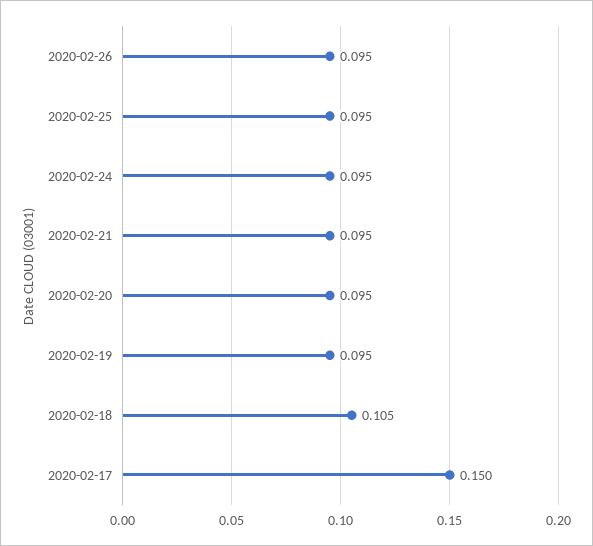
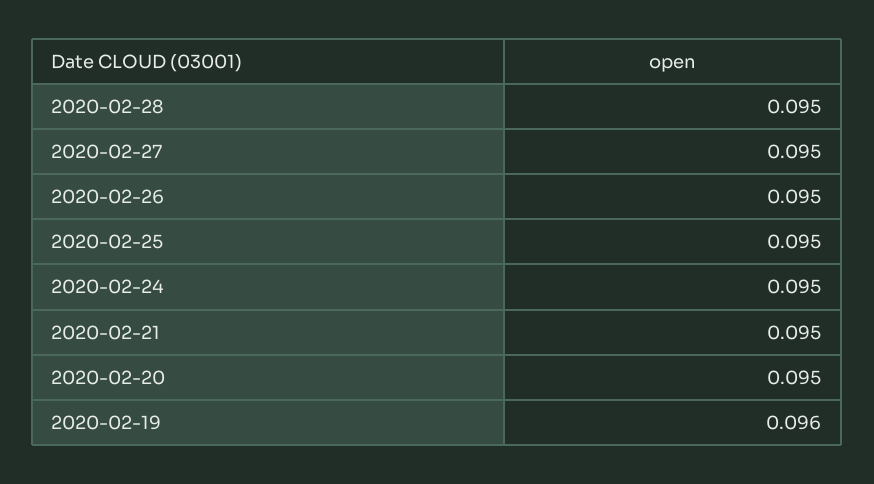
2020-02-19: 0.095 -> 0.096
2020-02-18: 0.105 -> none
2020-02-17: 0.15 -> none
2020-02-28: none -> 0.095
2020-02-27: none -> 0.095

